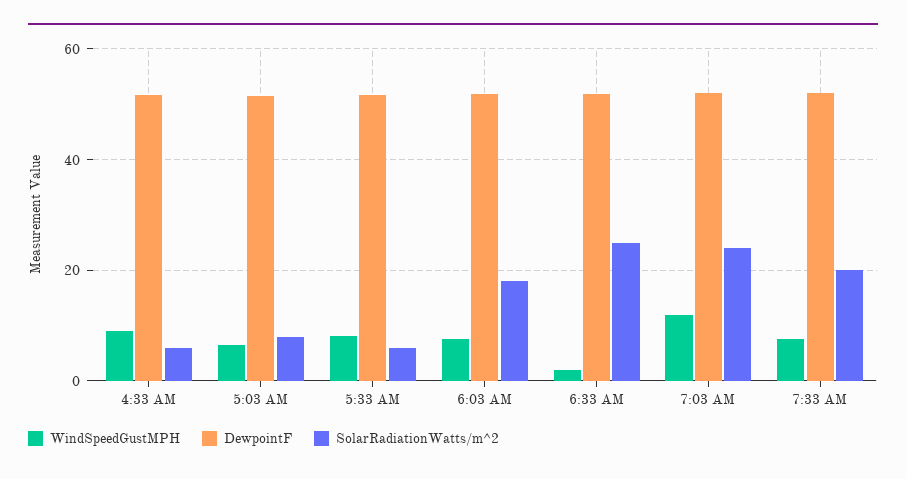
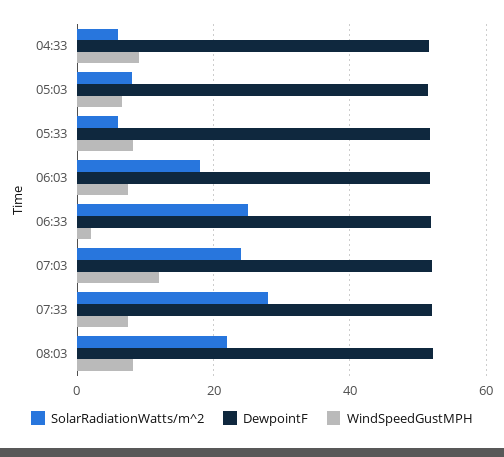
SolarRadiationWatts/m^2, 7:33 AM: 20 -> 28
SolarRadiationWatts/m^2, 08:03: none -> 22
DewpointF, 08:03: none -> 52
WindSpeedGustMPH, 08:03: none -> 8

